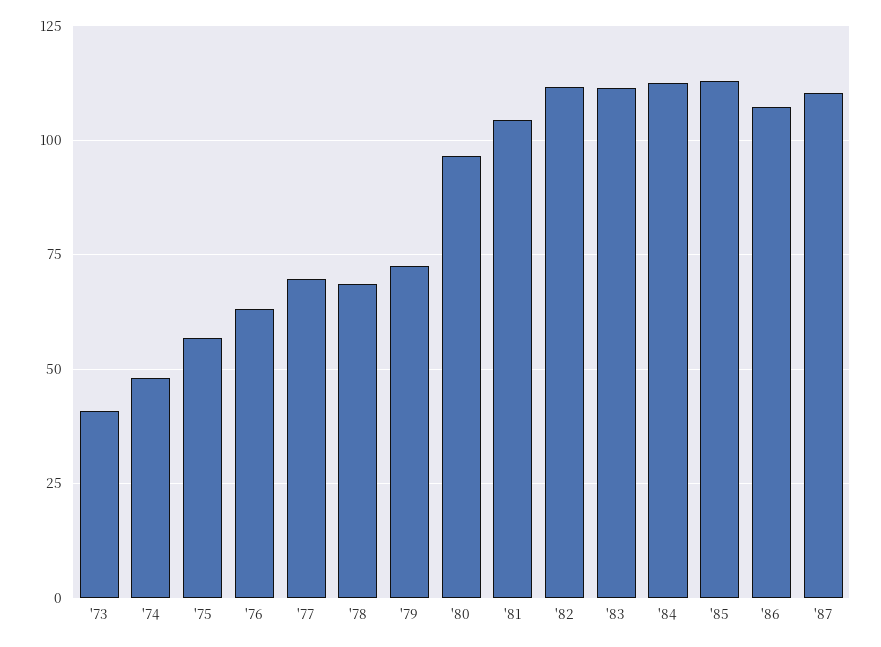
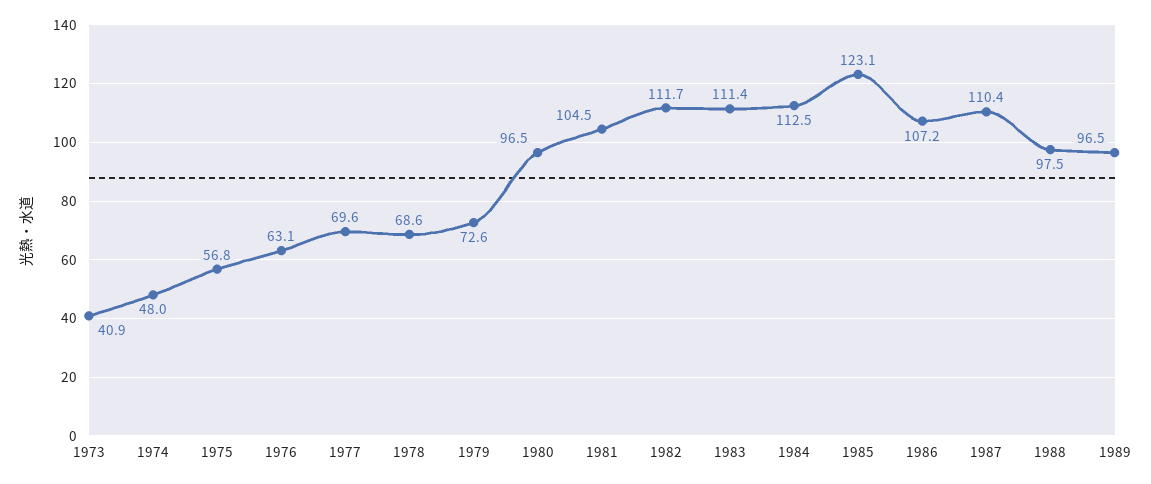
'85: 112.5 -> 123.1
1988: none -> 97.5
1989: none -> 96.5

